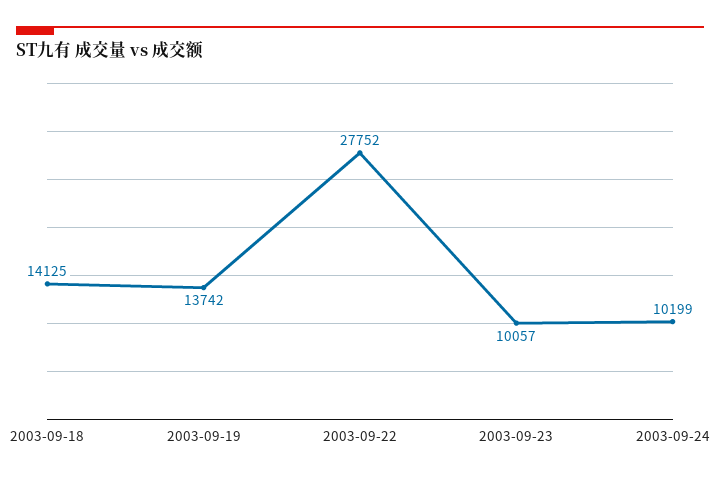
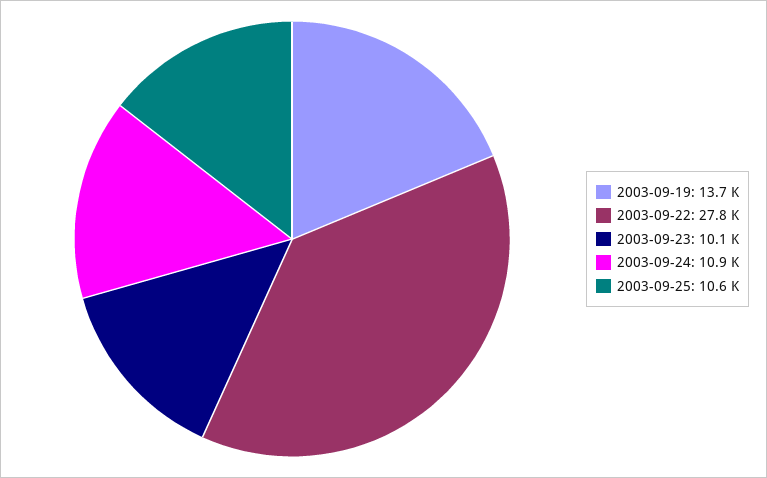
2003-09-18: 14125 -> none
2003-09-24: 10199 -> 10900
2003-09-25: none -> 10600

